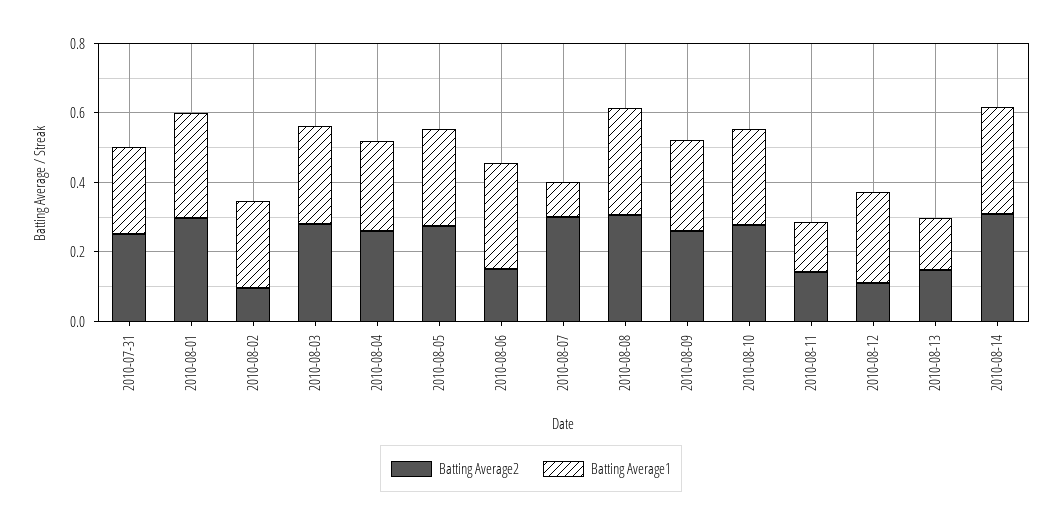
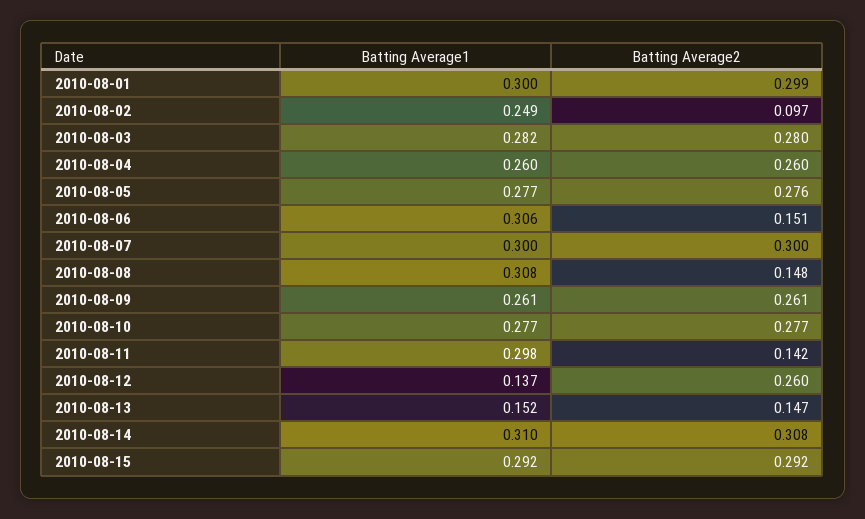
Batting Average2, 2010-07-31: 0.25 -> none
Batting Average1, 2010-07-31: 0.25 -> none
Batting Average1, 2010-08-07: 0.1 -> 0.3
Batting Average2, 2010-08-08: 0.3 -> 0.148
Batting Average1, 2010-08-11: 0.15 -> 0.298
Batting Average2, 2010-08-12: 0.1 -> 0.26
Batting Average1, 2010-08-12: 0.25 -> 0.137
Batting Average1, 2010-08-15: none -> 0.292
Batting Average2, 2010-08-15: none -> 0.292

